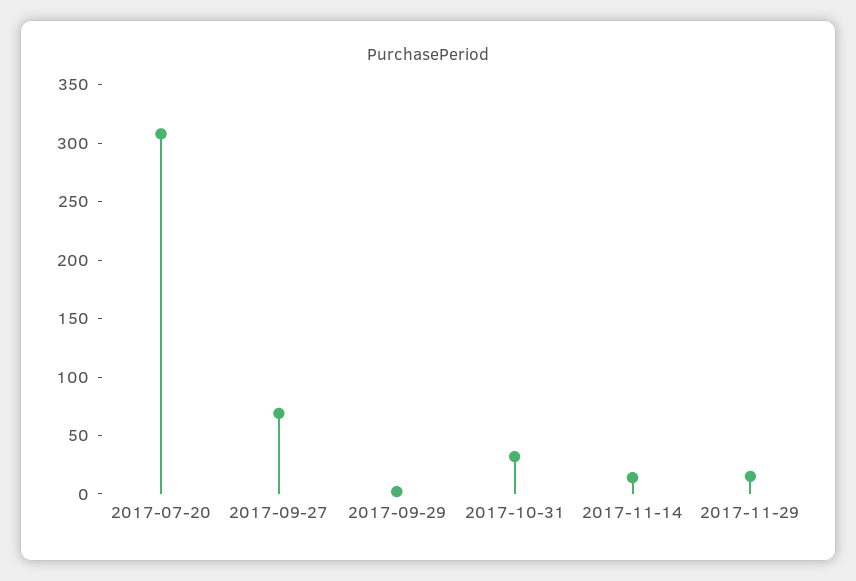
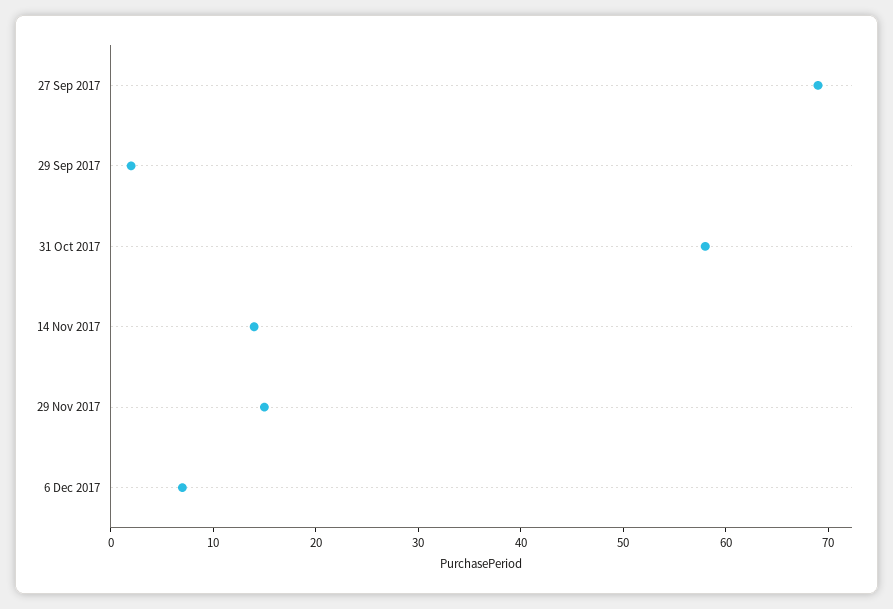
2017-07-20: 310 -> none
2017-10-31: 30 -> 58
6 Dec 2017: none -> 7

